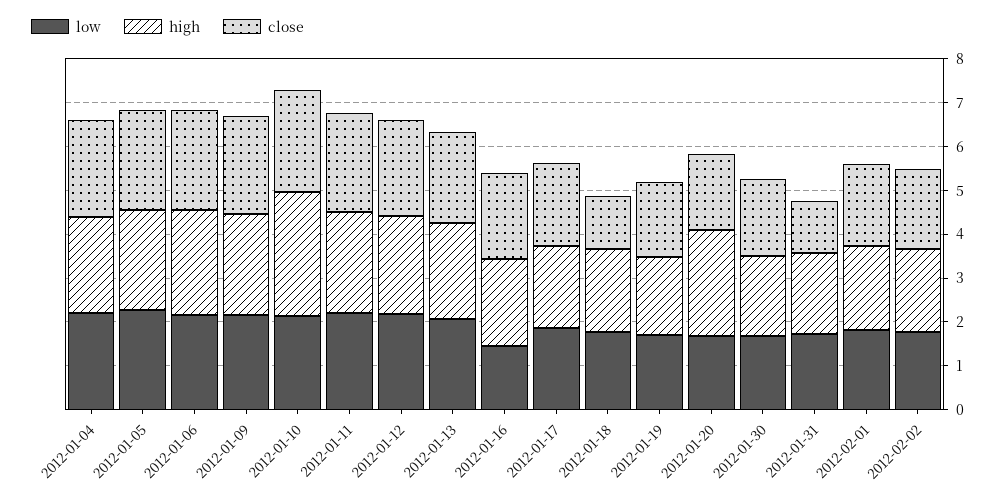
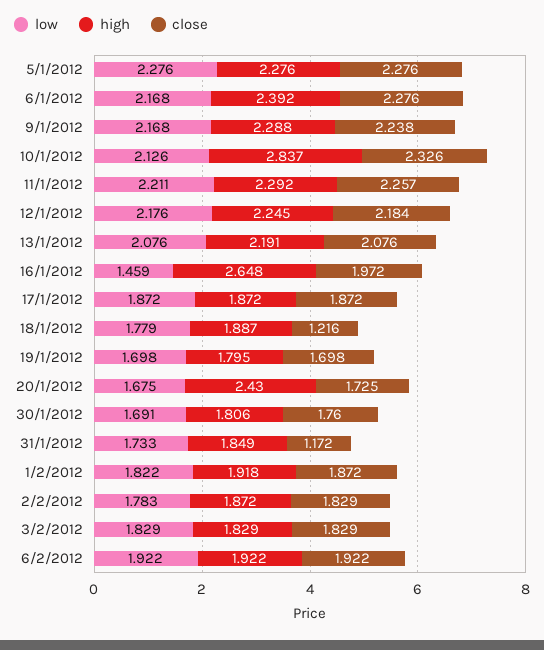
low, 2012-01-04: 2.2 -> none
high, 2012-01-04: 2.2 -> none
close, 2012-01-04: 2.2 -> none
high, 2012-01-16: 2 -> 2.648
low, 3/2/2012: none -> 1.829
high, 3/2/2012: none -> 1.829
close, 3/2/2012: none -> 1.829
low, 6/2/2012: none -> 1.922
high, 6/2/2012: none -> 1.922
close, 6/2/2012: none -> 1.922

